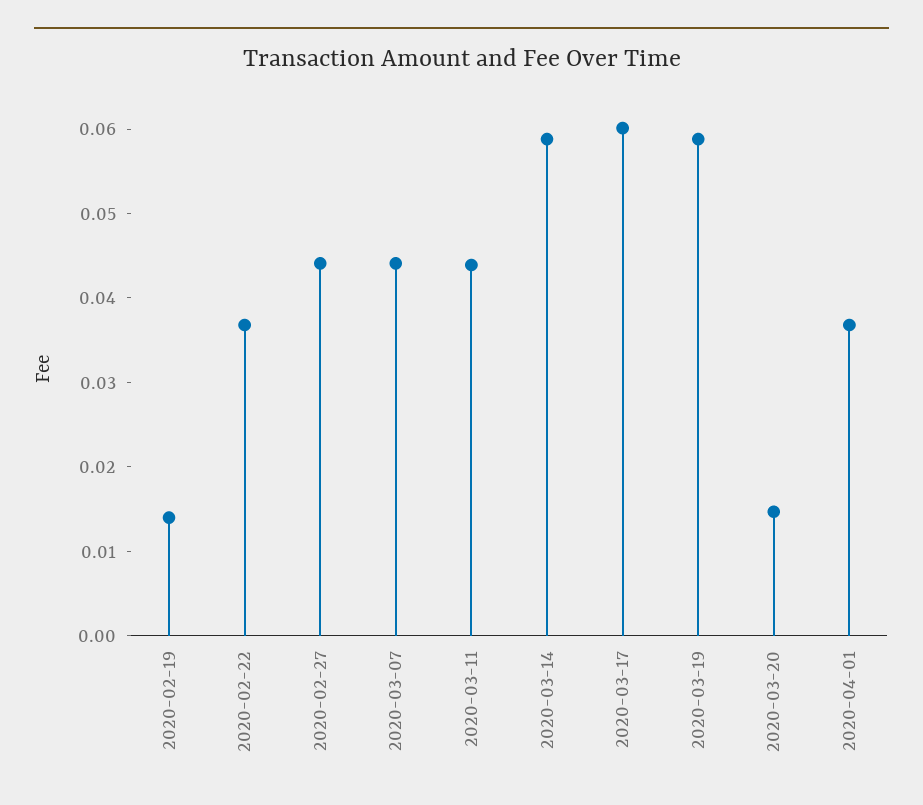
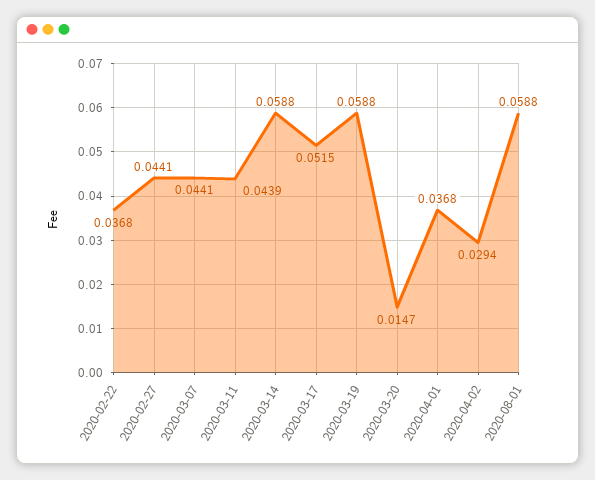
2020-02-19: 0.014 -> none
2020-03-17: 0.06 -> 0.0515
2020-04-02: none -> 0.0294
2020-08-01: none -> 0.0588

